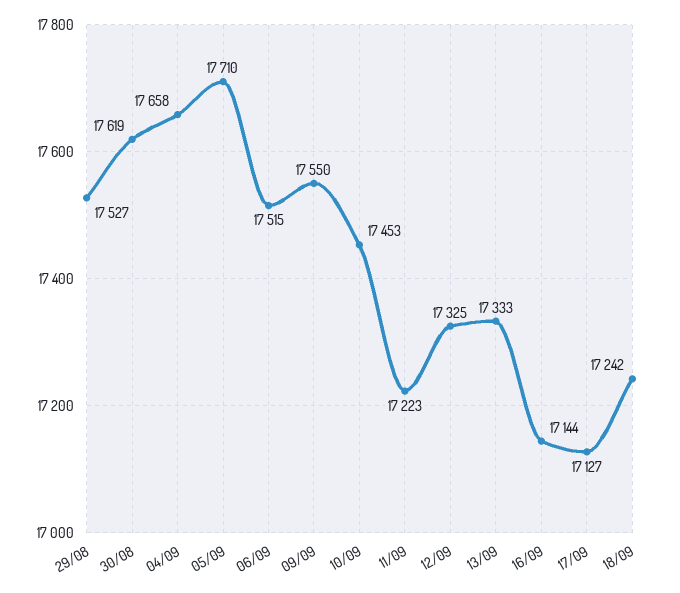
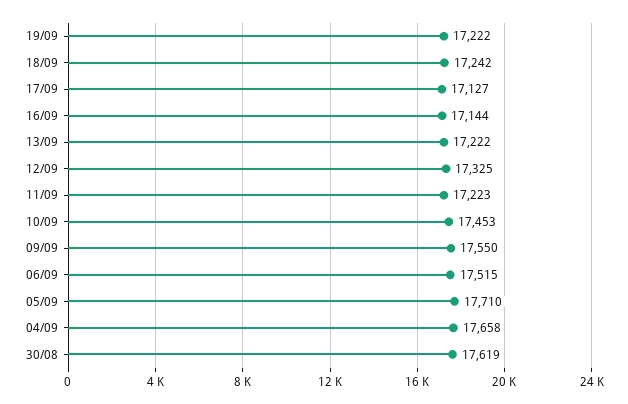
29/08: 17527 -> none
13/09: 17333 -> 17222
19/09: none -> 17222

